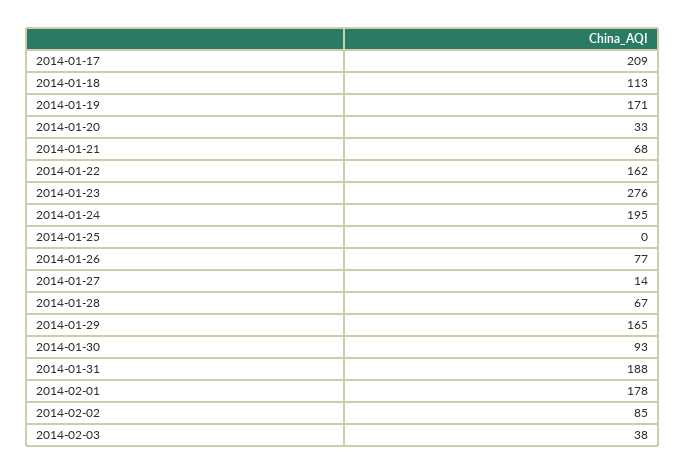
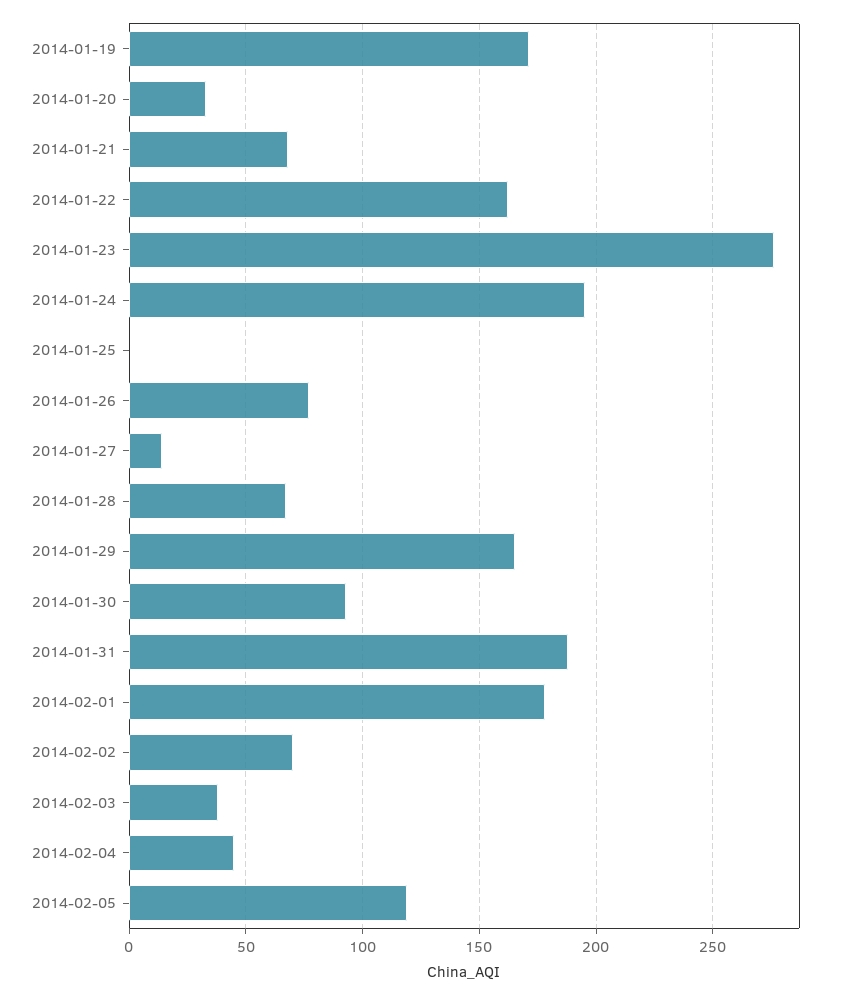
2014-01-17: 209 -> none
2014-01-18: 113 -> none
2014-02-02: 85 -> 70
2014-02-04: none -> 45
2014-02-05: none -> 120

